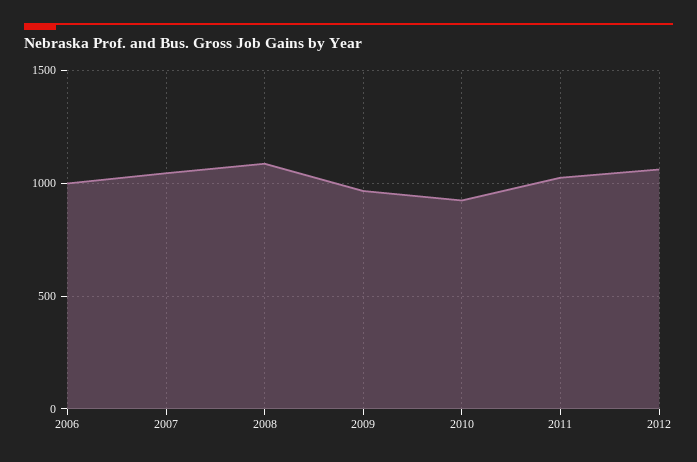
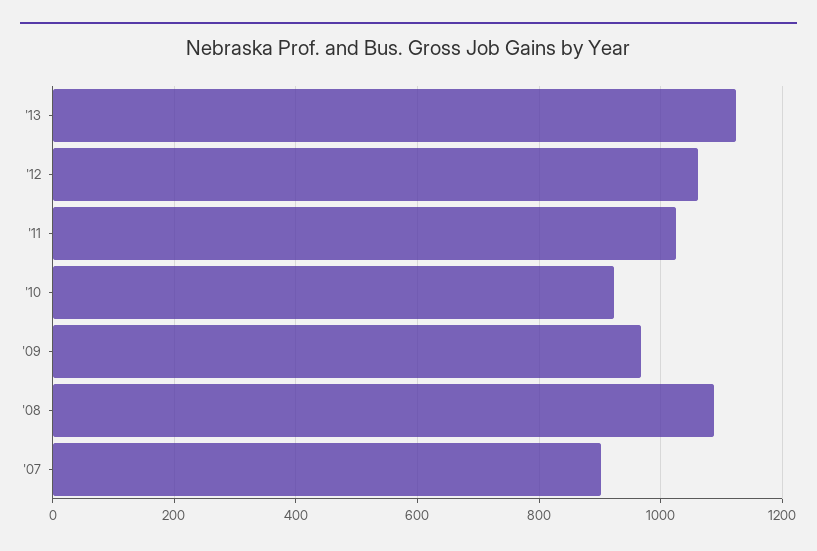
2006: 1000 -> none
2007: 1050 -> 900
'13: none -> 1120

